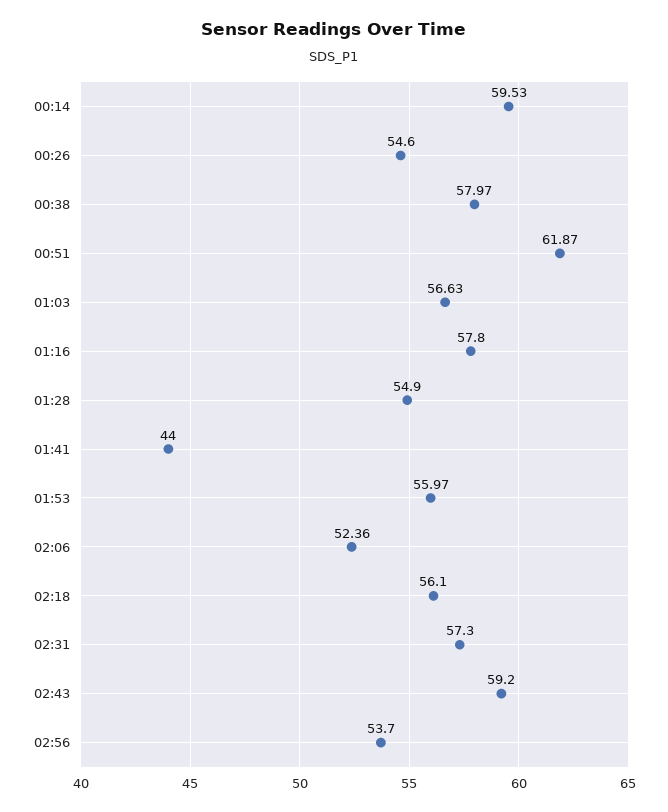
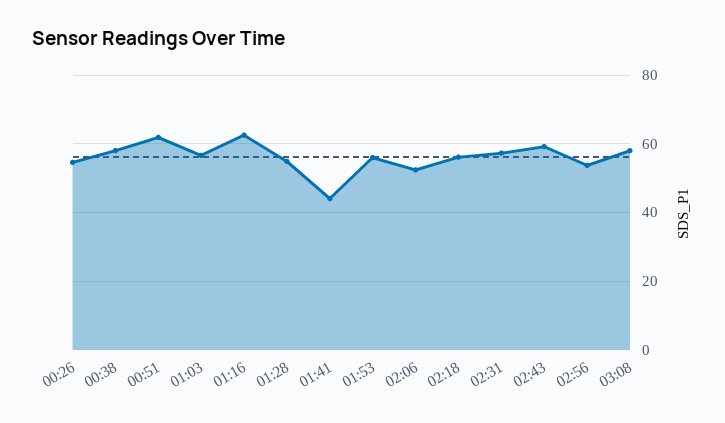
00:14: 59.53 -> none
01:16: 57.8 -> 62
03:08: none -> 58

